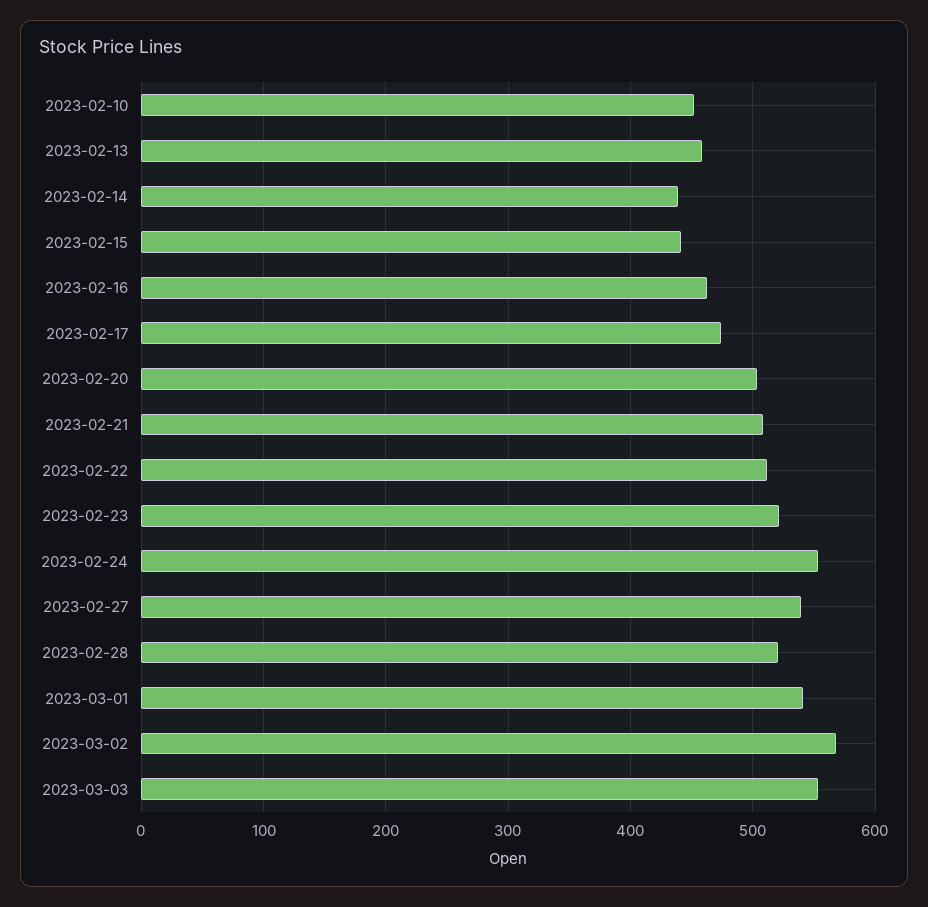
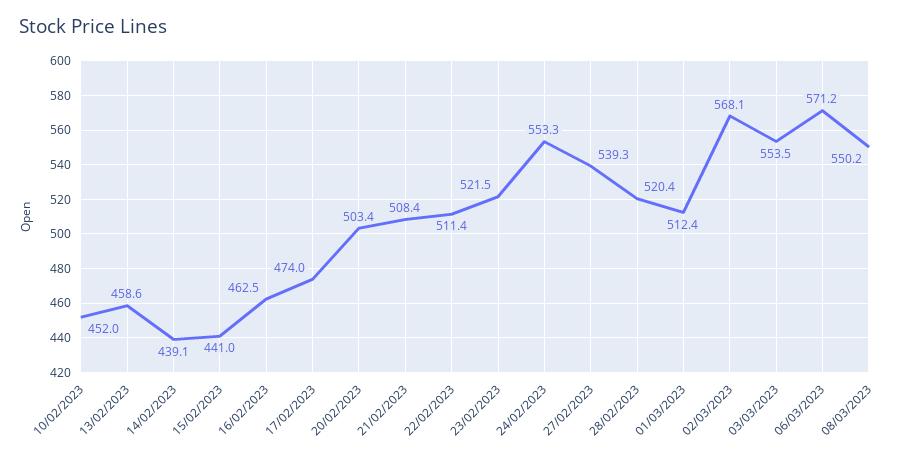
2023-03-01: 540 -> 512.4
06/03/2023: none -> 571.2
08/03/2023: none -> 550.2

